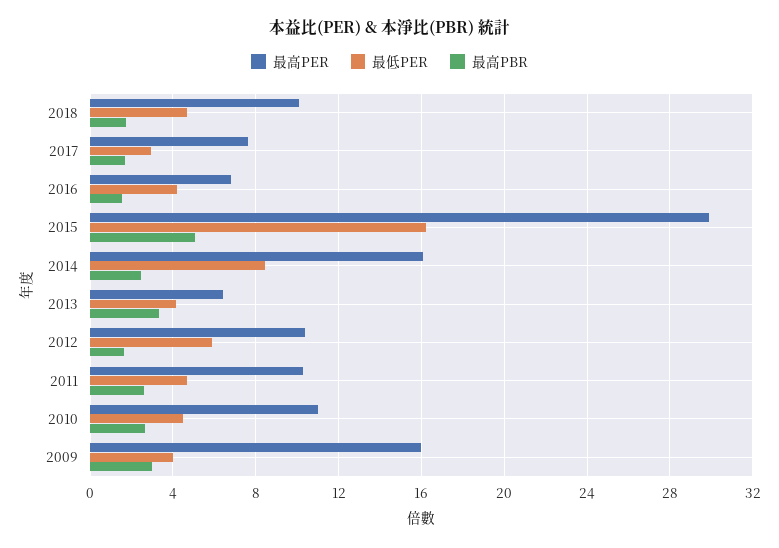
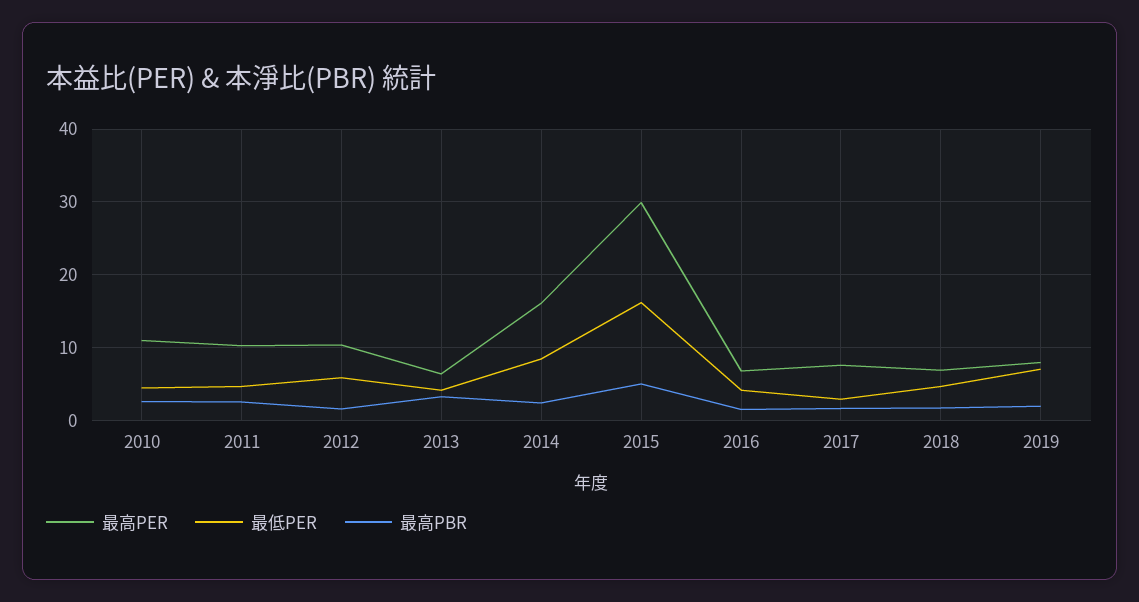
最高PER, 2018: 10 -> 7
最高PER, 2009: 16 -> none
最低PER, 2009: 4 -> none
最高PBR, 2009: 3 -> none
最高PER, 2019: none -> 8
最低PER, 2019: none -> 7
最高PBR, 2019: none -> 2

